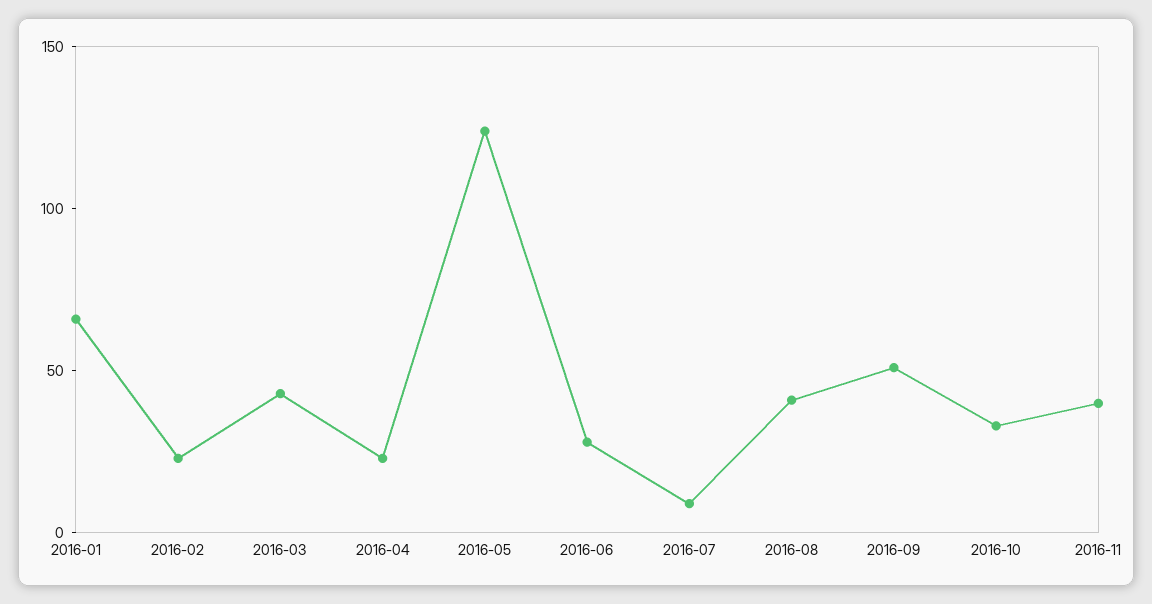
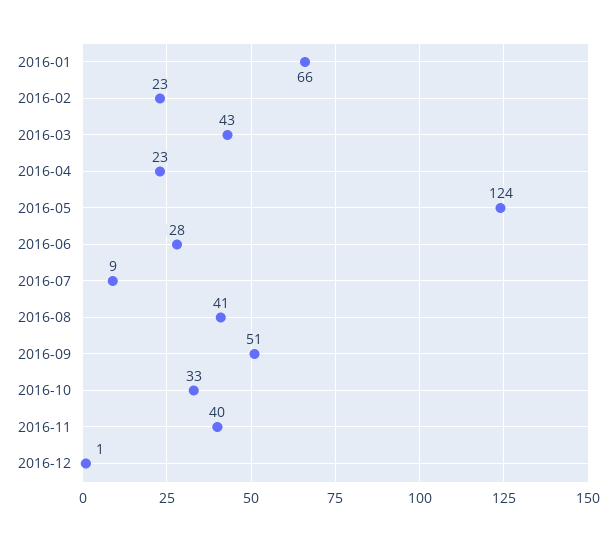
2016-12: none -> 1

